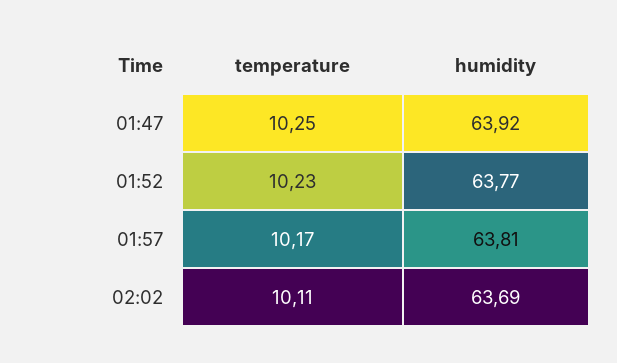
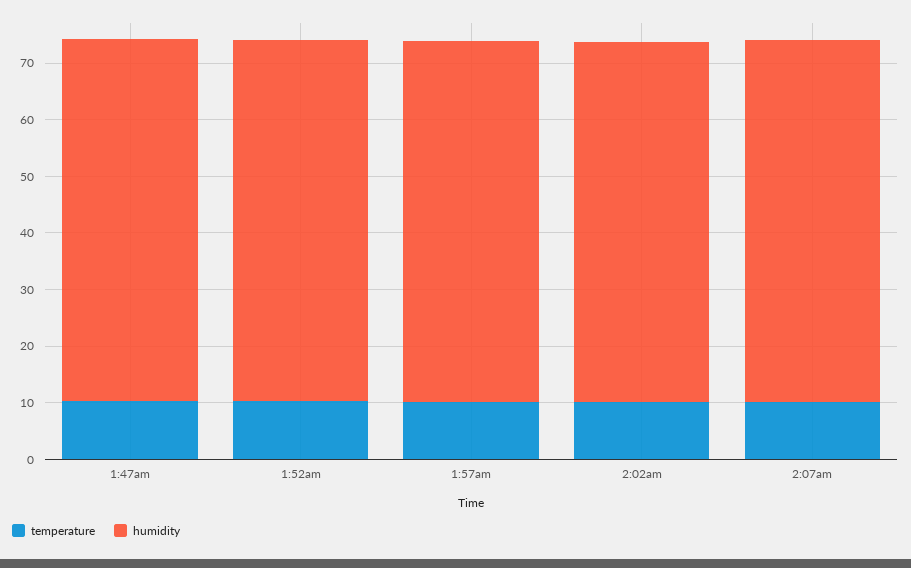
temperature, 2:07am: none -> 10
humidity, 2:07am: none -> 64

